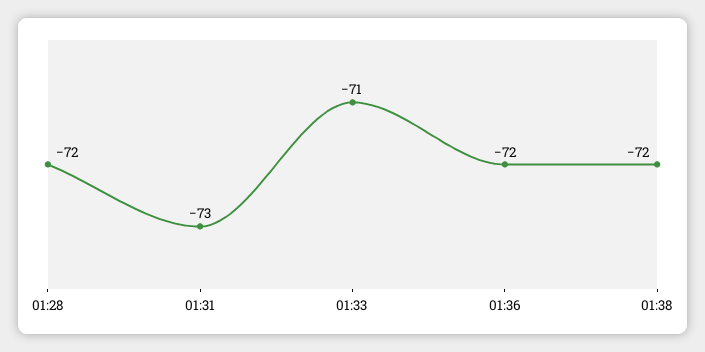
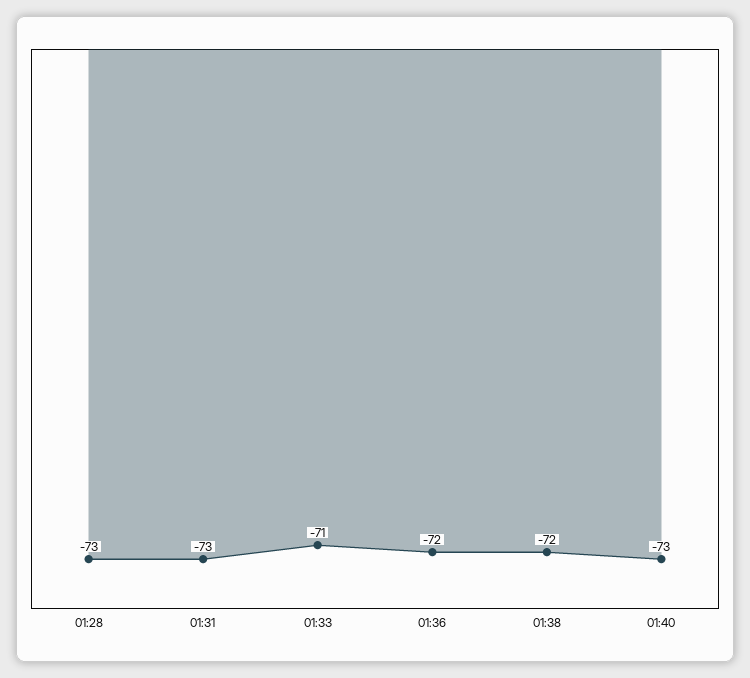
01:28: -72 -> -73
01:40: none -> -73

